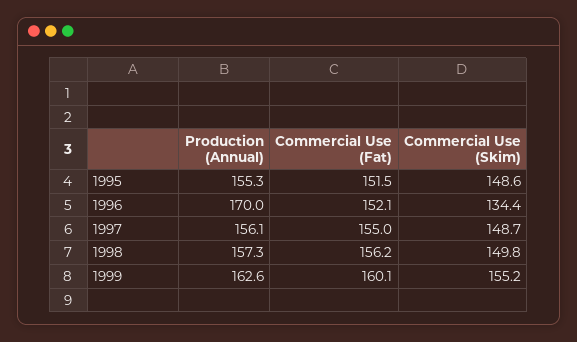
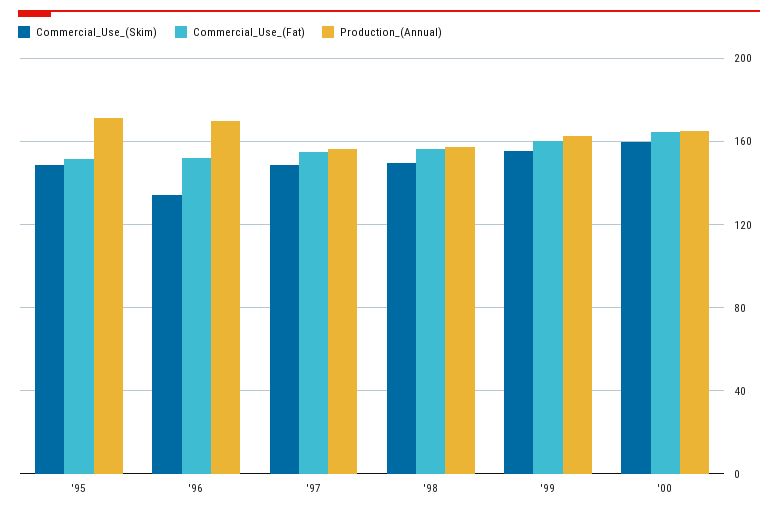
Production (Annual), 1995: 155.3 -> 170
Commercial Use (Skim), '00: none -> 160
Commercial Use (Fat), '00: none -> 165
Production (Annual), '00: none -> 165

